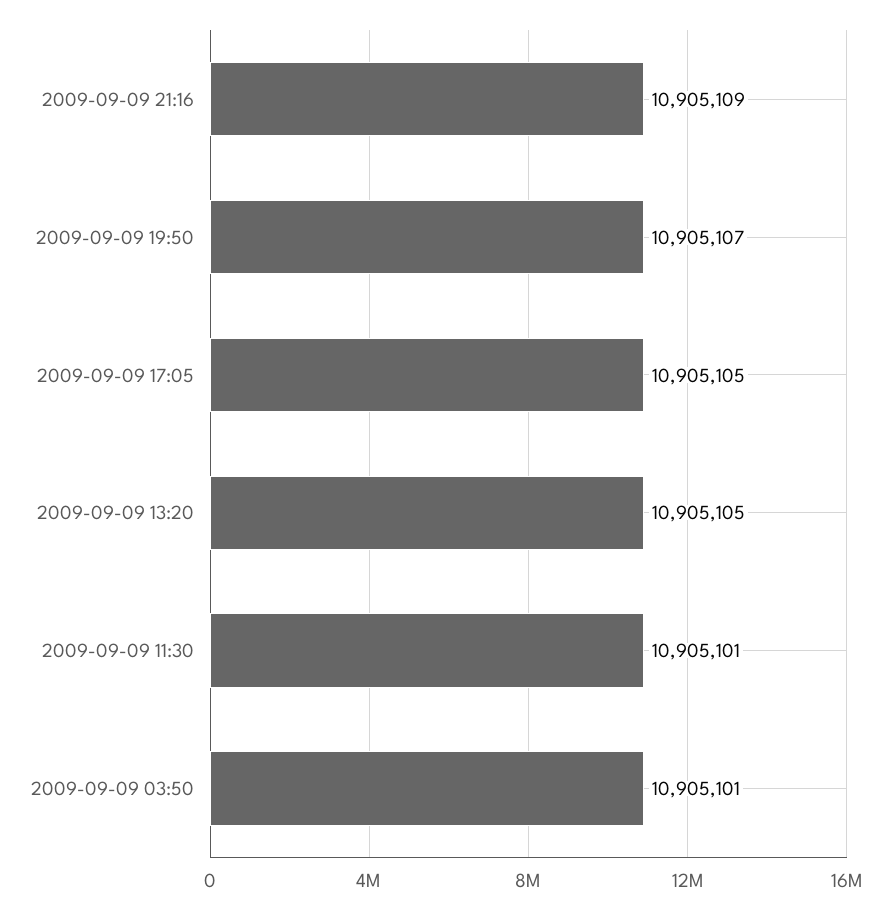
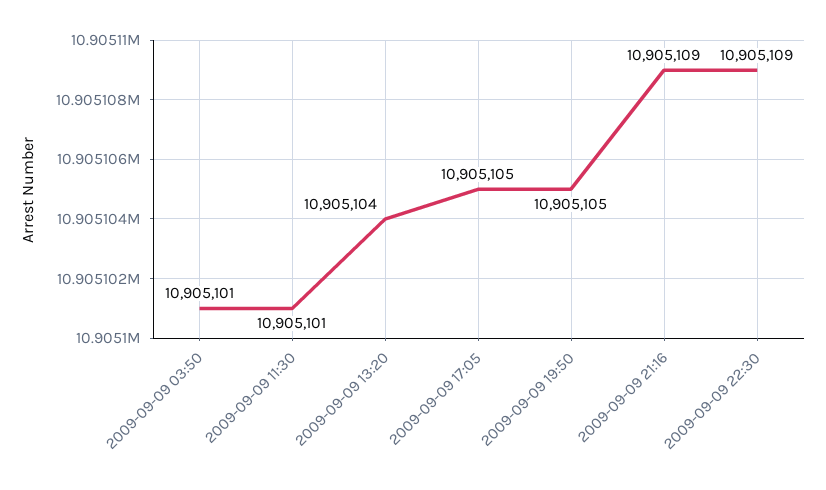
2009-09-09 19:50: 10905107 -> 10905105
2009-09-09 13:20: 10905105 -> 10905104
2009-09-09 22:30: none -> 10905109

